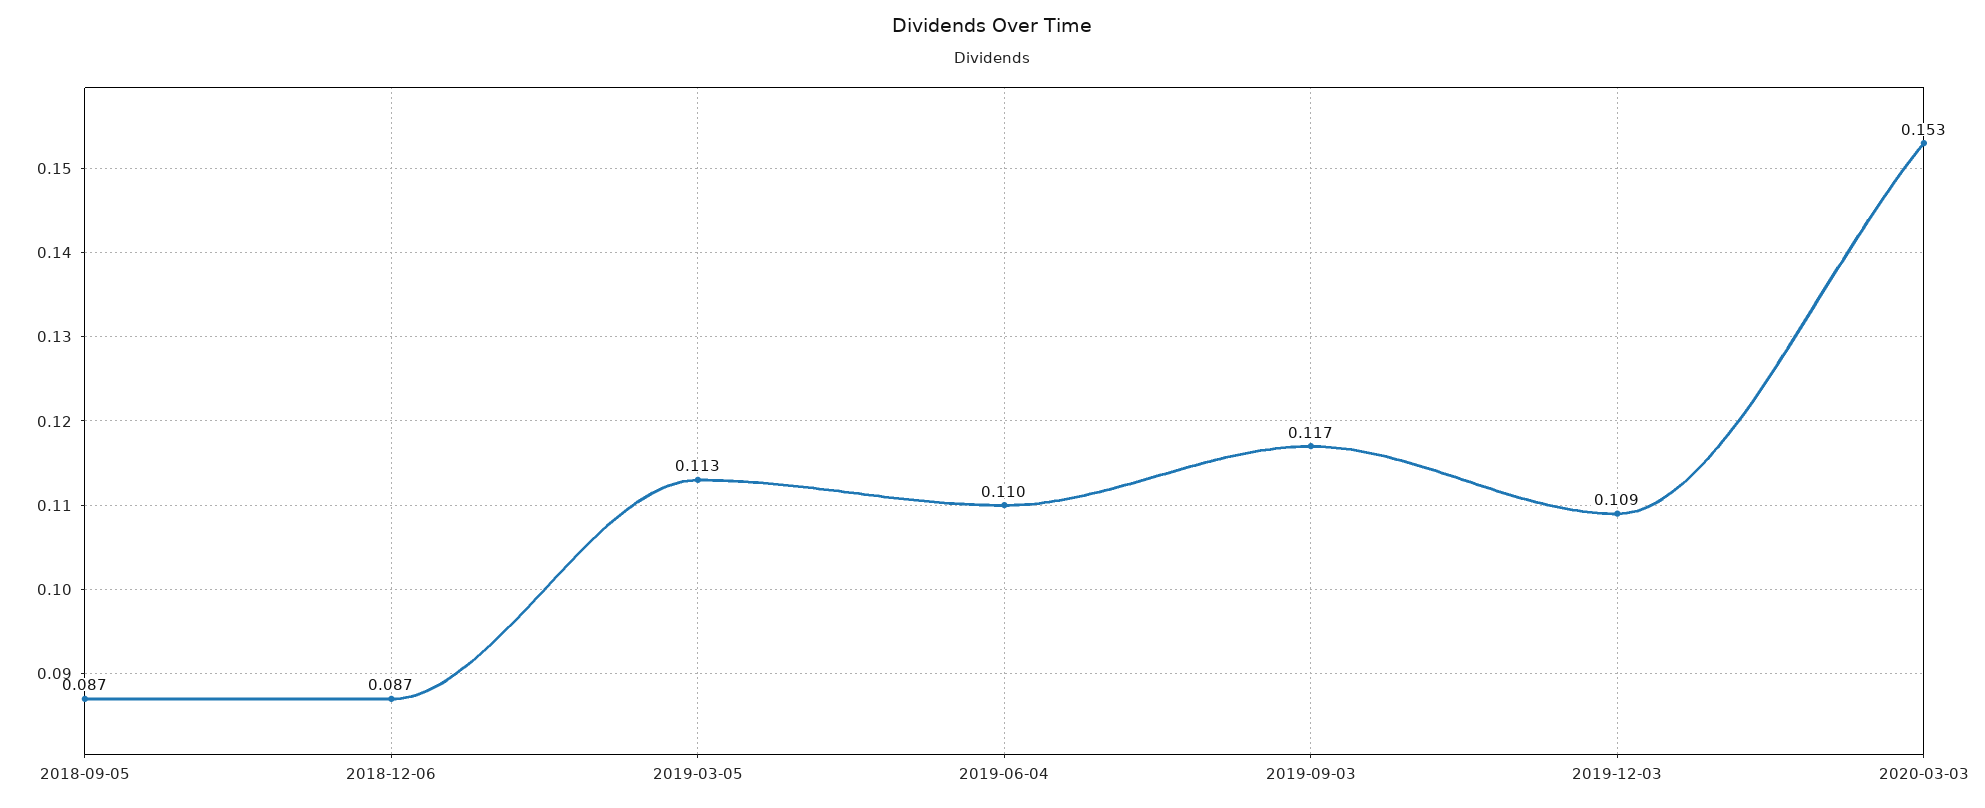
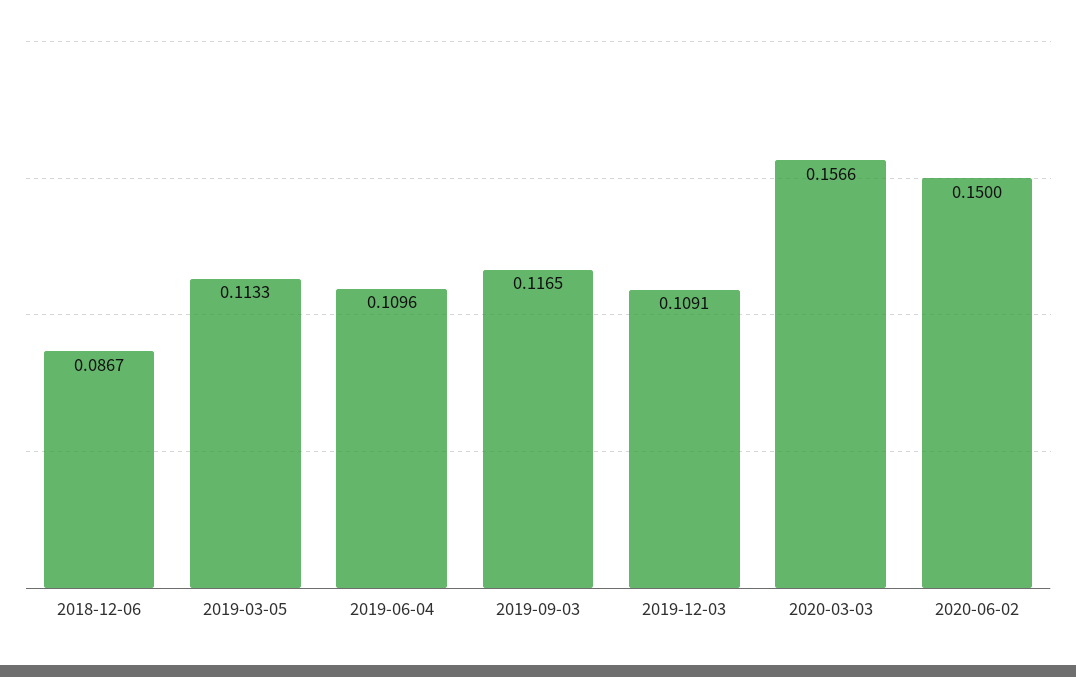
2018-09-05: 0.087 -> none
2020-03-03: 0.153 -> 0.1566
2020-06-02: none -> 0.15

